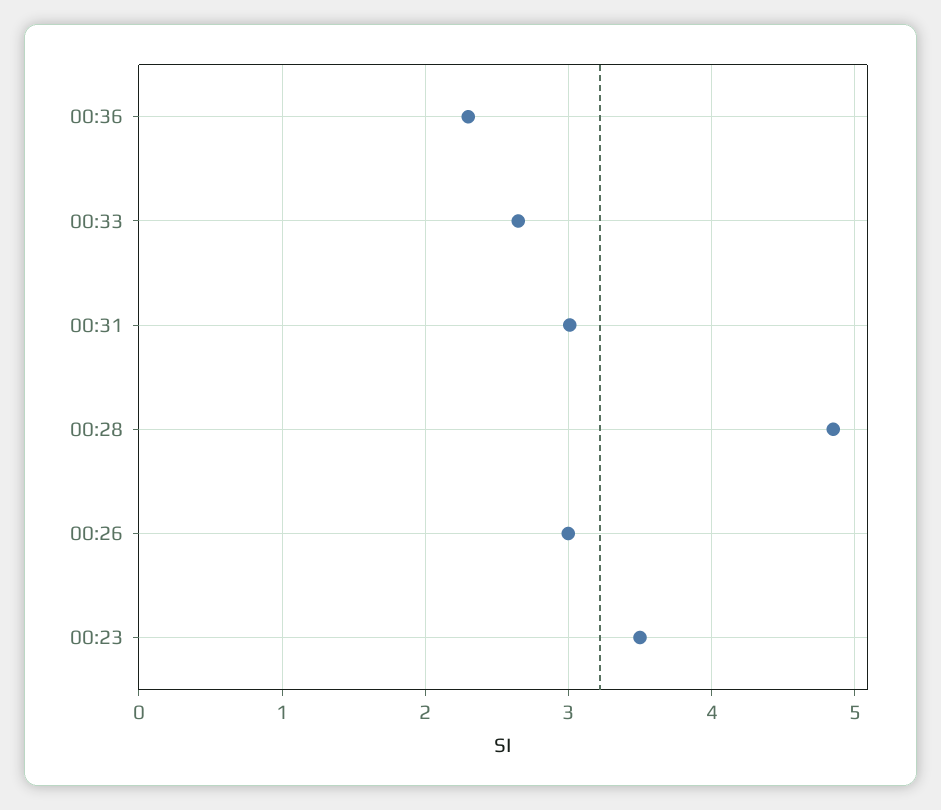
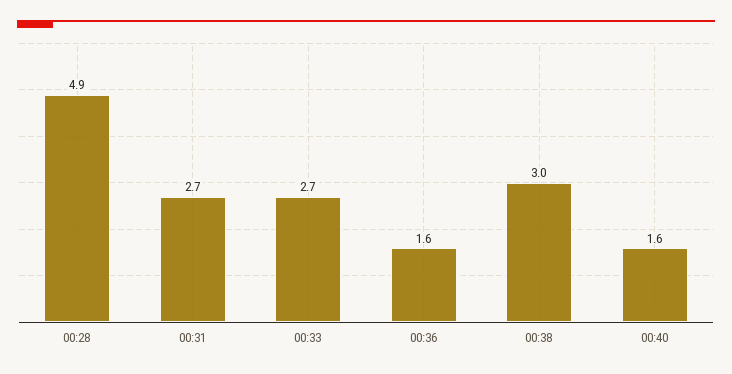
00:36: 2.3 -> 1.6
00:31: 3 -> 2.7
00:26: 3 -> none
00:23: 3.5 -> none
00:38: none -> 3
00:40: none -> 1.6

